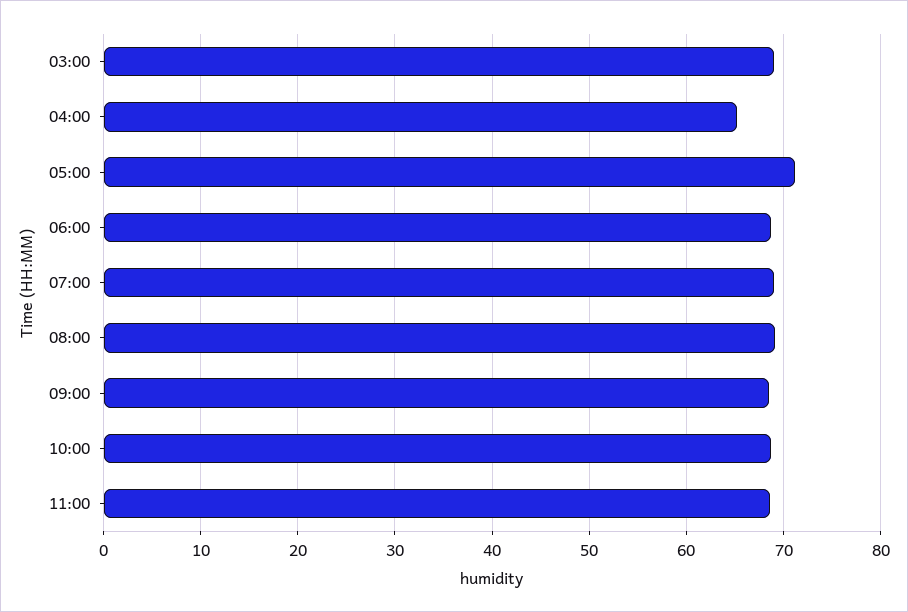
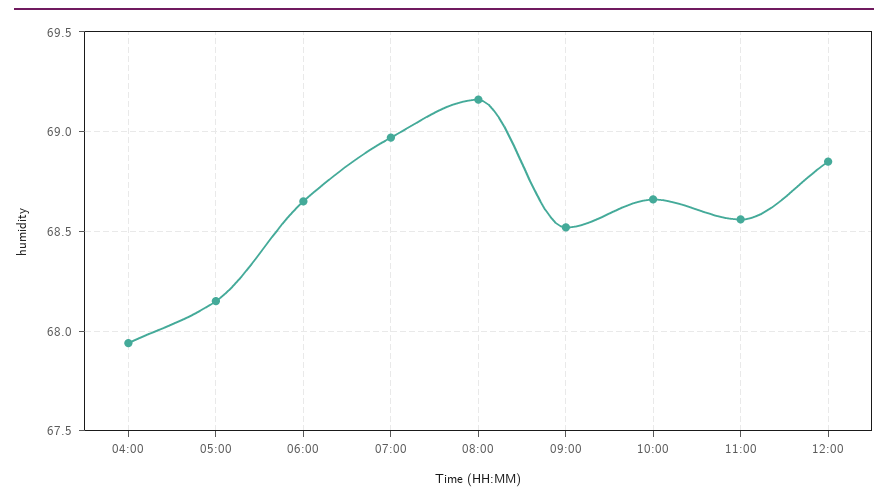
03:00: 69 -> none
04:00: 65 -> 67.95
05:00: 71 -> 68.15
12:00: none -> 68.85

